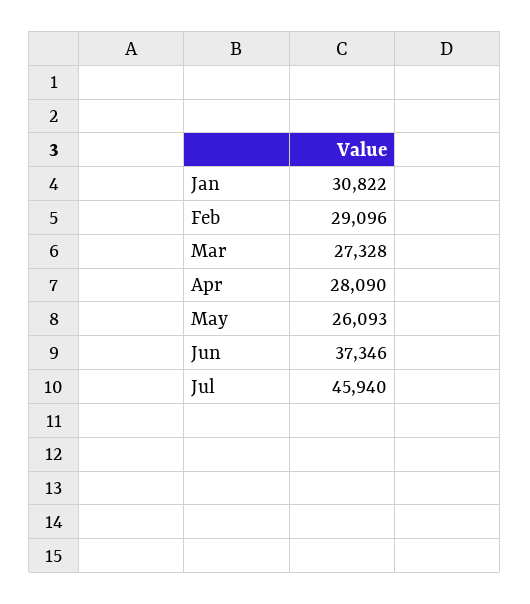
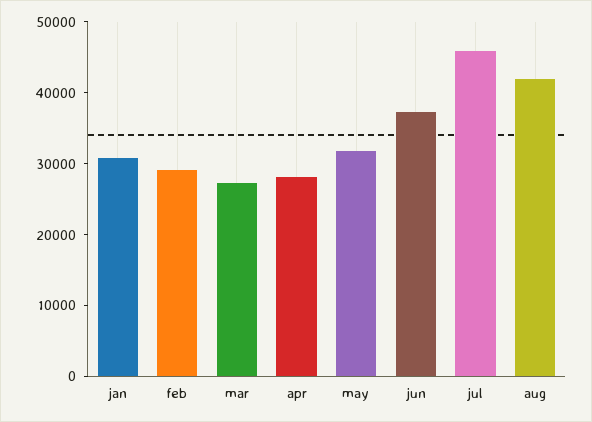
May: 26093 -> 32000
aug: none -> 42000

